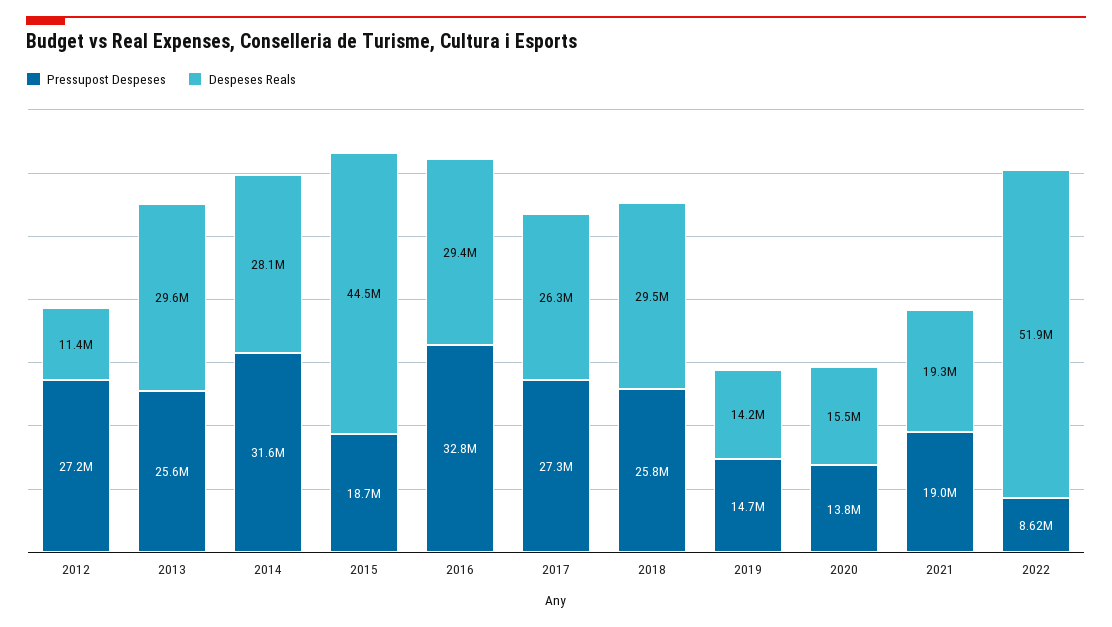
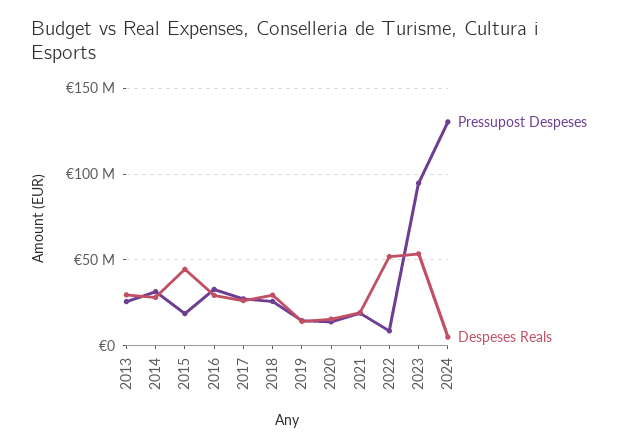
Pressupost Despeses, 2012: 27200000 -> none
Despeses Reals, 2012: 11400000 -> none
Pressupost Despeses, 2023: none -> 95000000
Despeses Reals, 2023: none -> 55000000
Pressupost Despeses, 2024: none -> 130000000
Despeses Reals, 2024: none -> 5000000

